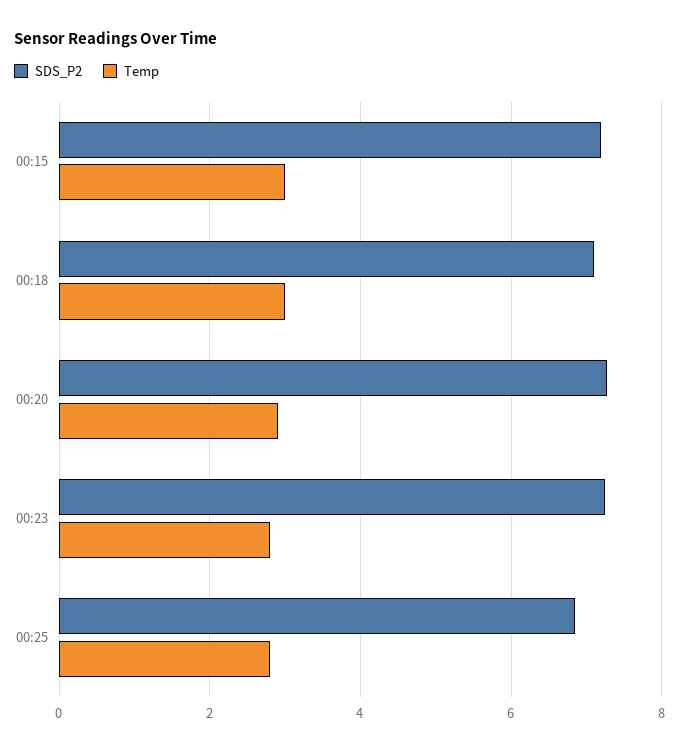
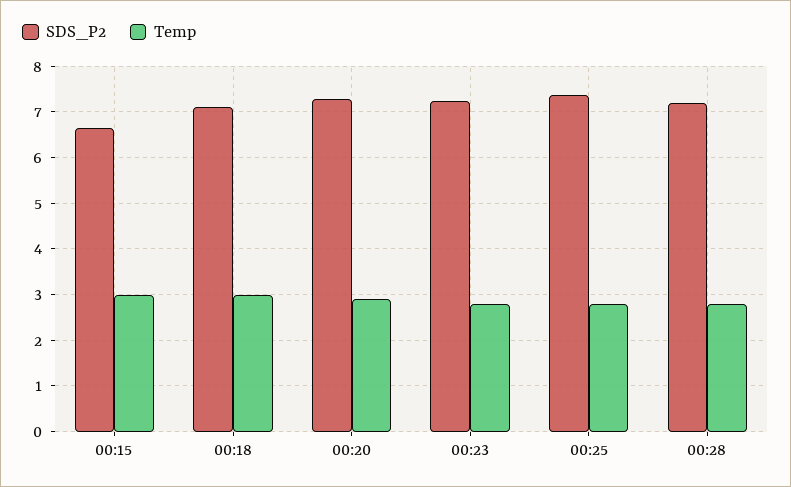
SDS_P2, 00:15: 7.2 -> 6.6
SDS_P2, 00:25: 6.8 -> 7.4
SDS_P2, 00:28: none -> 7.2
Temp, 00:28: none -> 2.8

